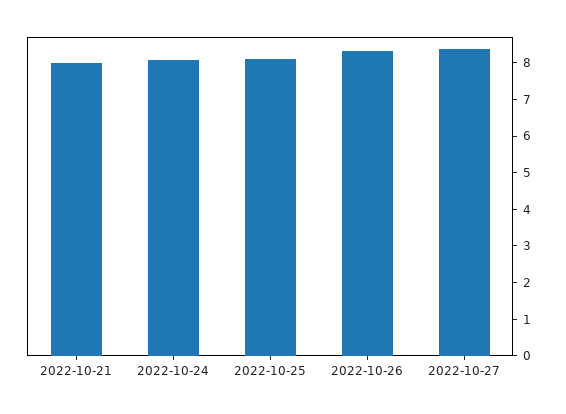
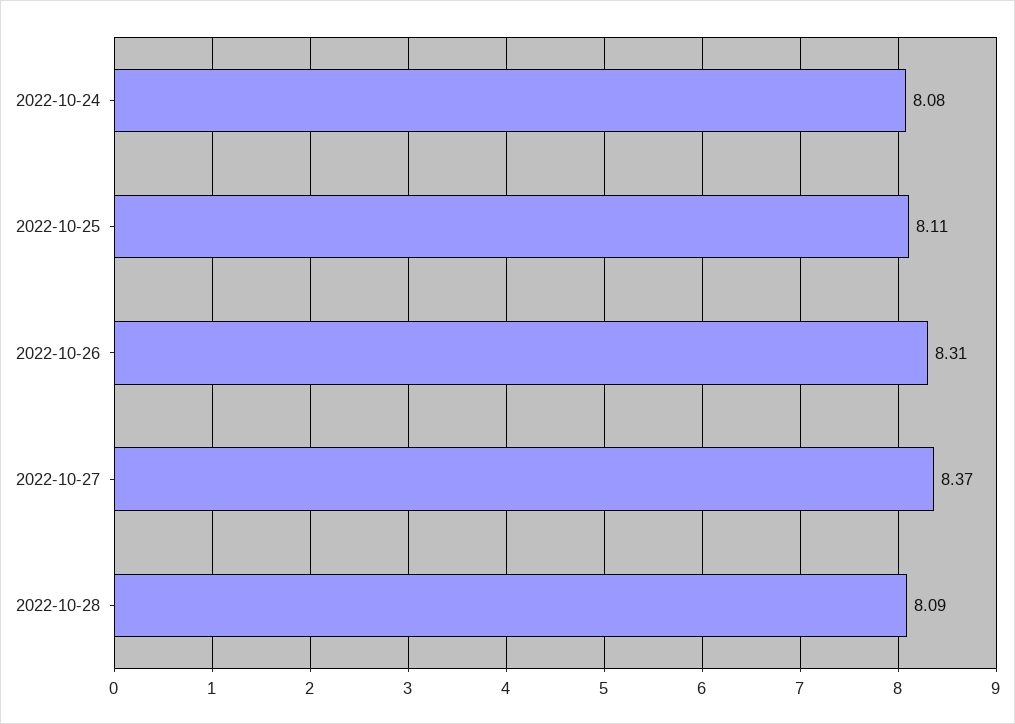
2022-10-21: 8 -> none
2022-10-28: none -> 8.09

